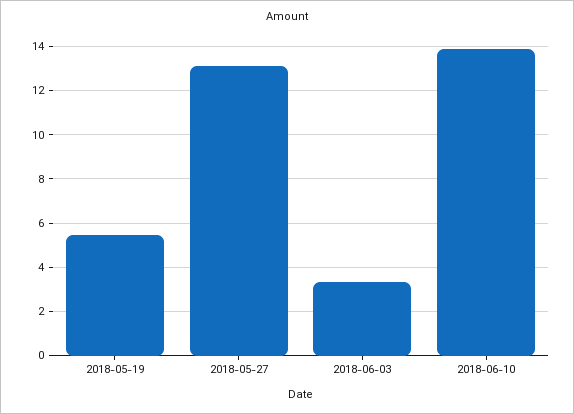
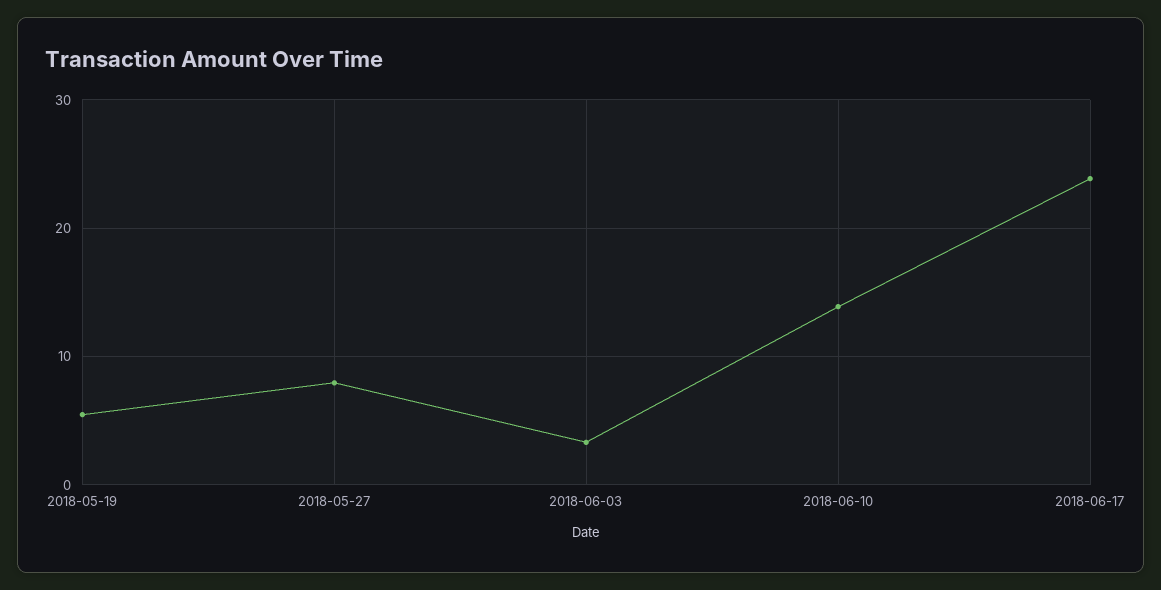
2018-05-27: 13 -> 8
2018-06-17: none -> 24

